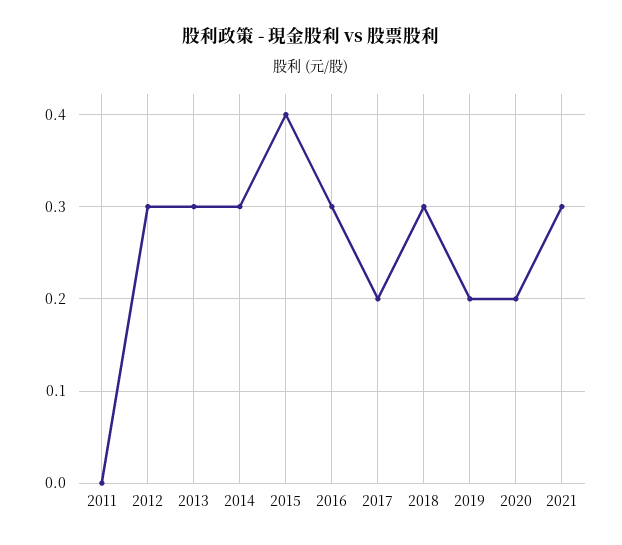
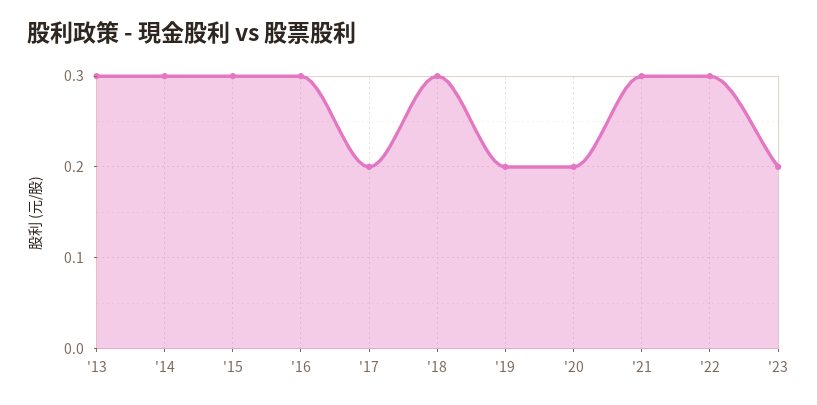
2011: 0 -> none
2012: 0.3 -> none
2015: 0.4 -> 0.3
'22: none -> 0.3
'23: none -> 0.2

